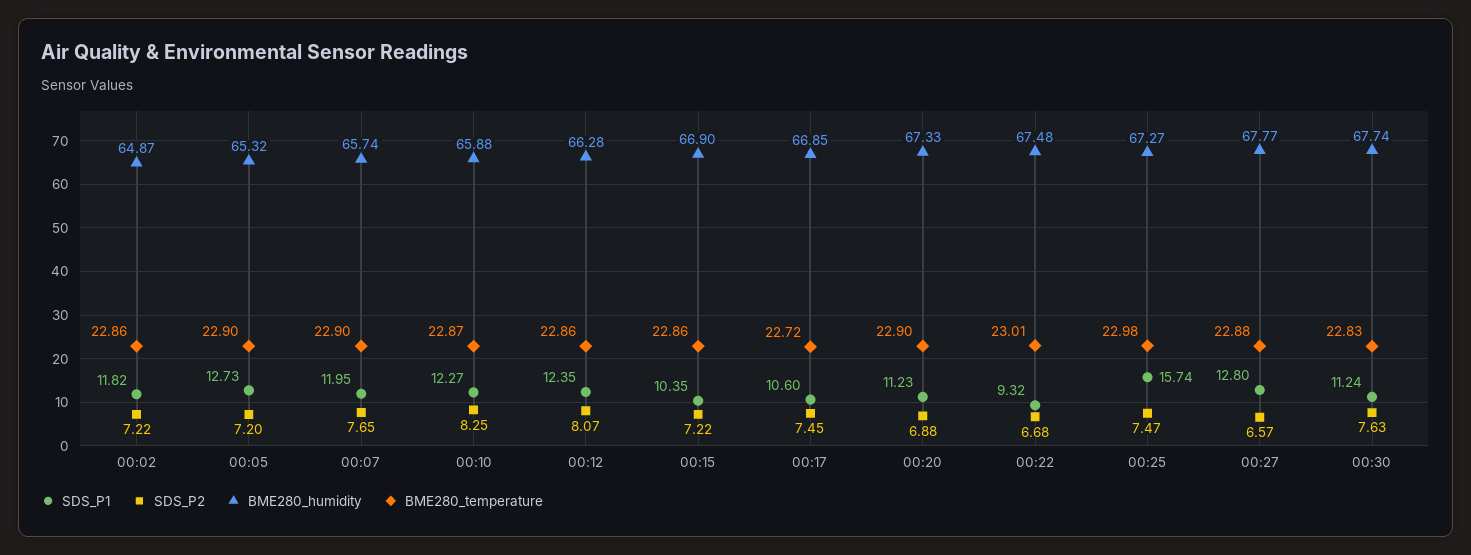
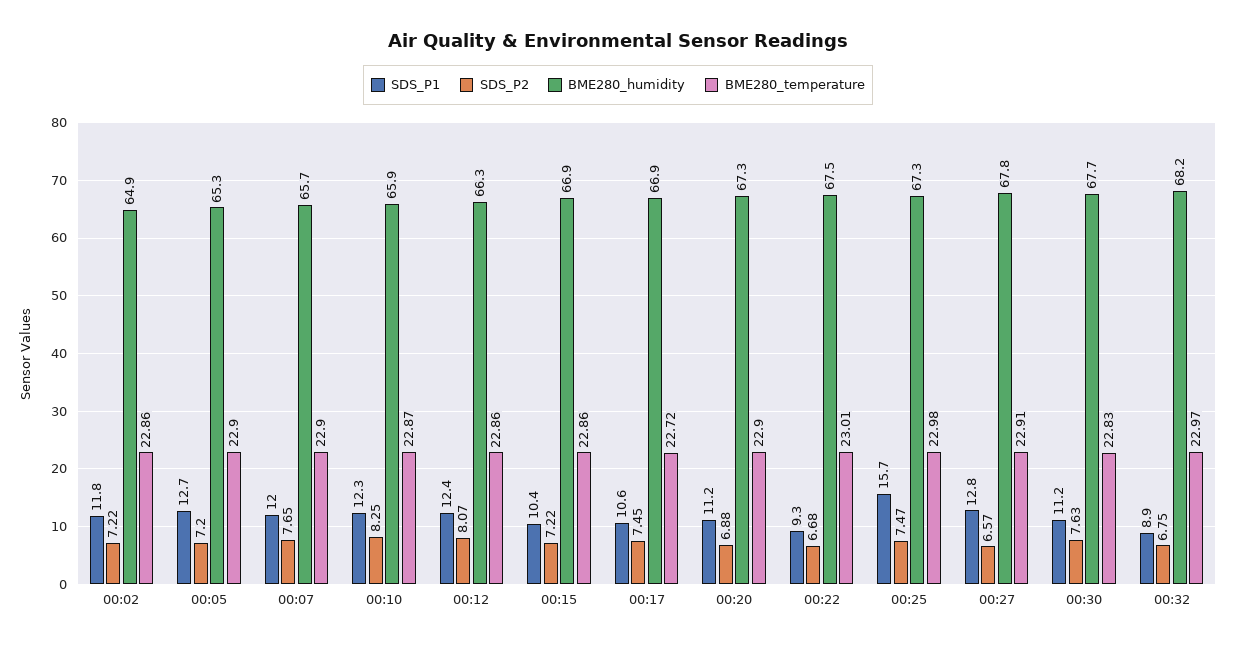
BME280_temperature, 00:27: 22.88 -> 22.91
SDS_P1, 00:32: none -> 8.9
SDS_P2, 00:32: none -> 6.75
BME280_humidity, 00:32: none -> 68.2
BME280_temperature, 00:32: none -> 22.97

